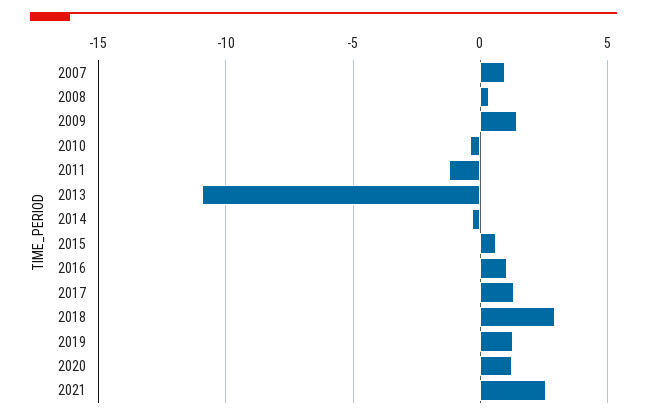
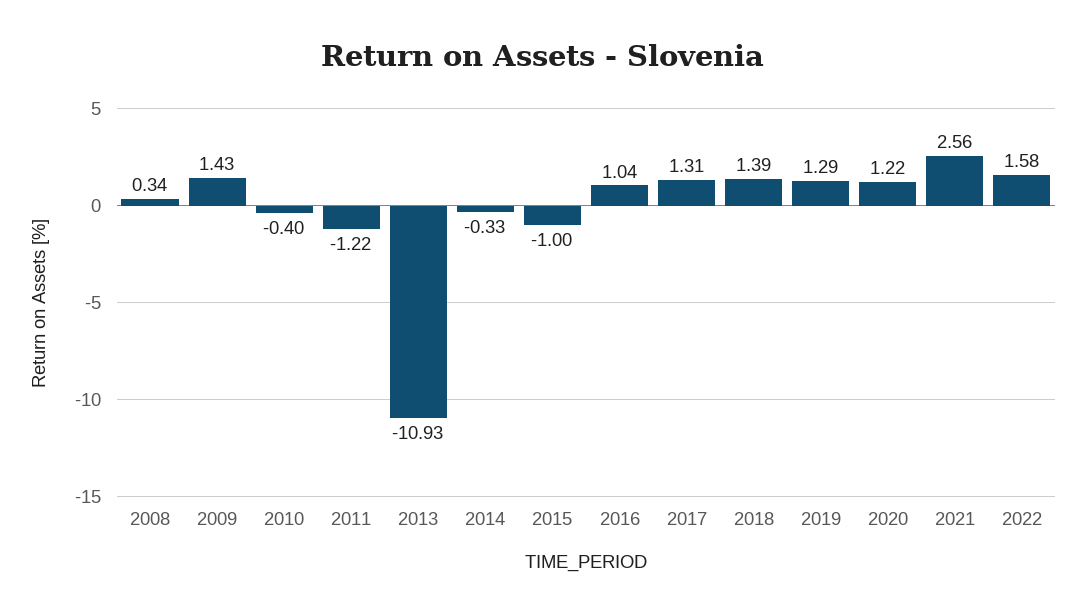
2007: 1 -> none
2015: 0.5 -> -1
2018: 3 -> 1.39
2022: none -> 1.58

